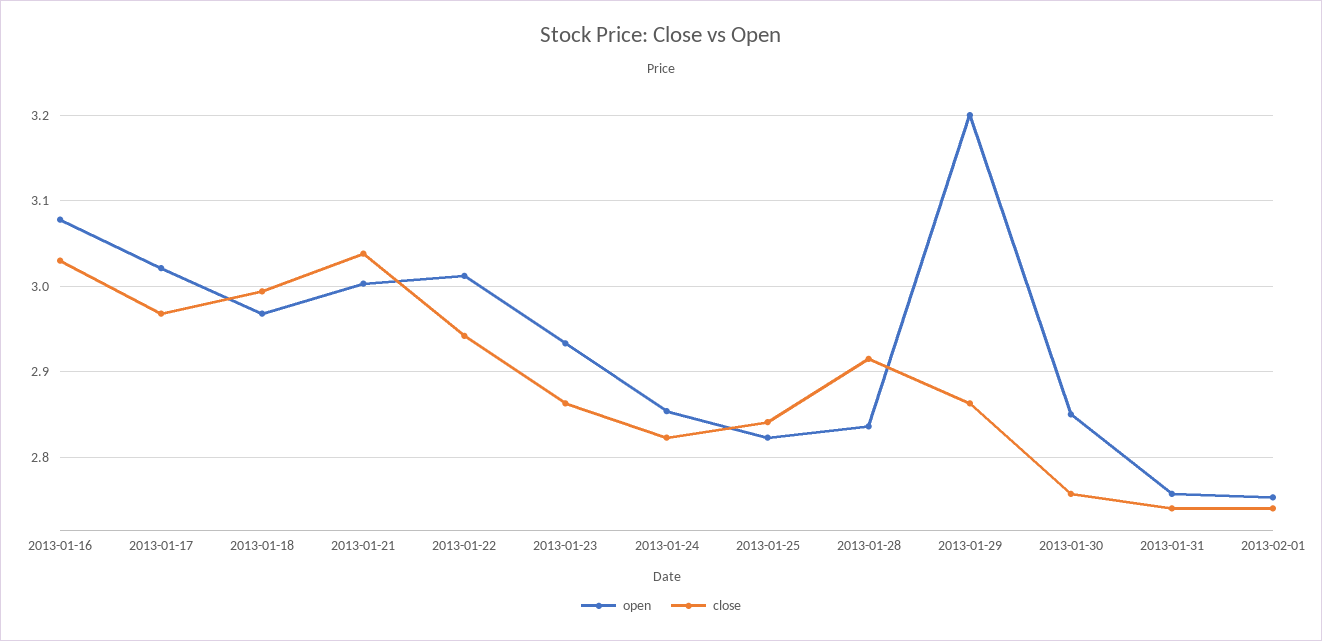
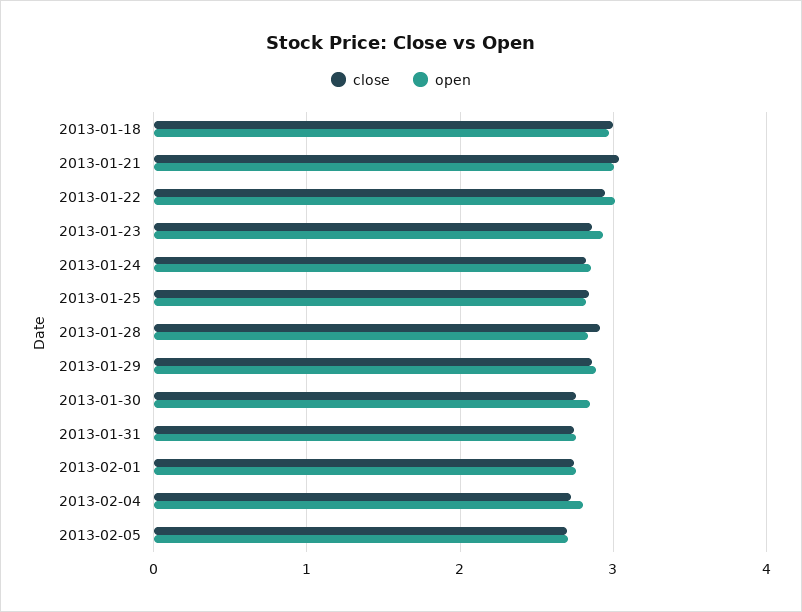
open, 2013-01-16: 3.08 -> none
close, 2013-01-16: 3.03 -> none
open, 2013-01-17: 3.02 -> none
close, 2013-01-17: 2.97 -> none
open, 2013-01-29: 3.2 -> 2.9
close, 2013-02-04: none -> 2.7
open, 2013-02-04: none -> 2.8
close, 2013-02-05: none -> 2.7
open, 2013-02-05: none -> 2.7

